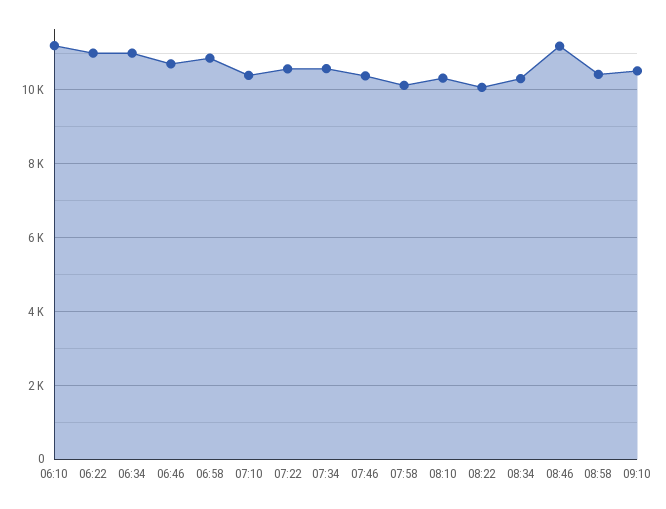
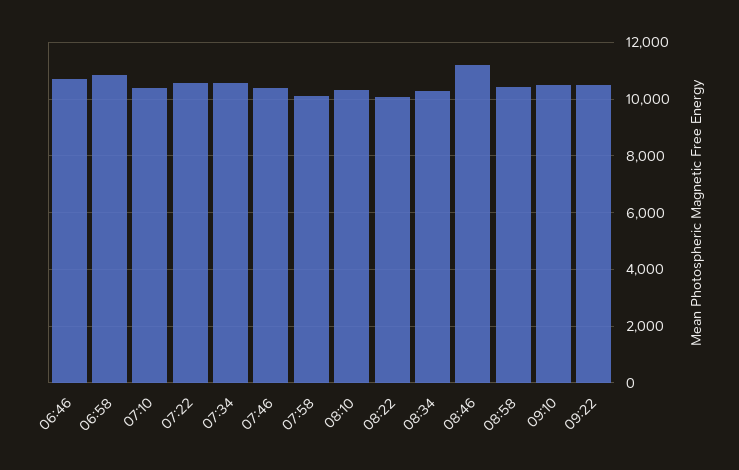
06:10: 11200 -> none
06:22: 11000 -> none
06:34: 11000 -> none
09:22: none -> 10500

